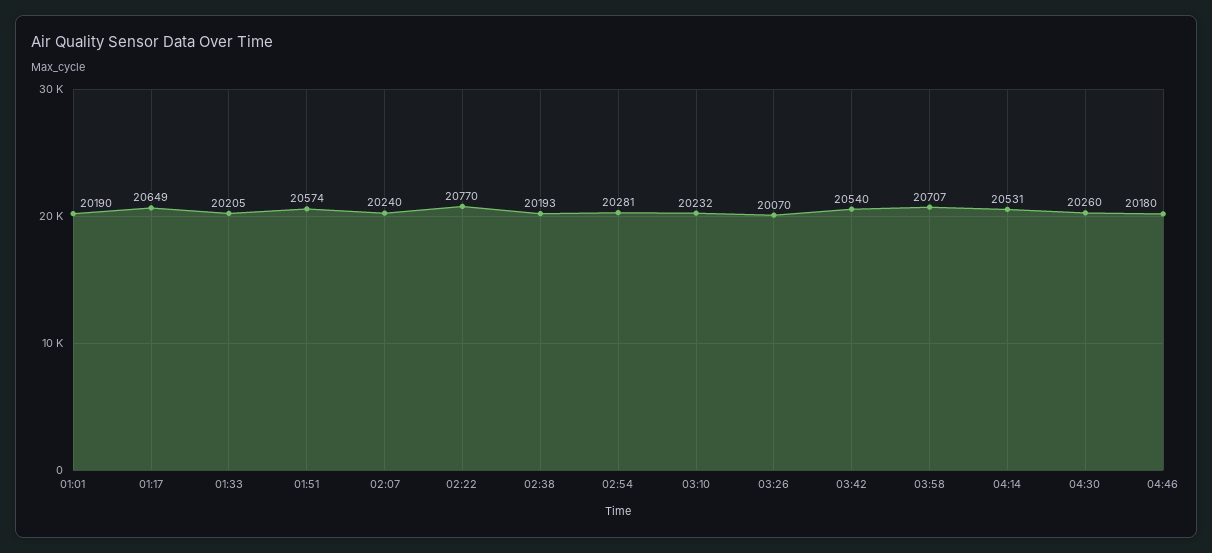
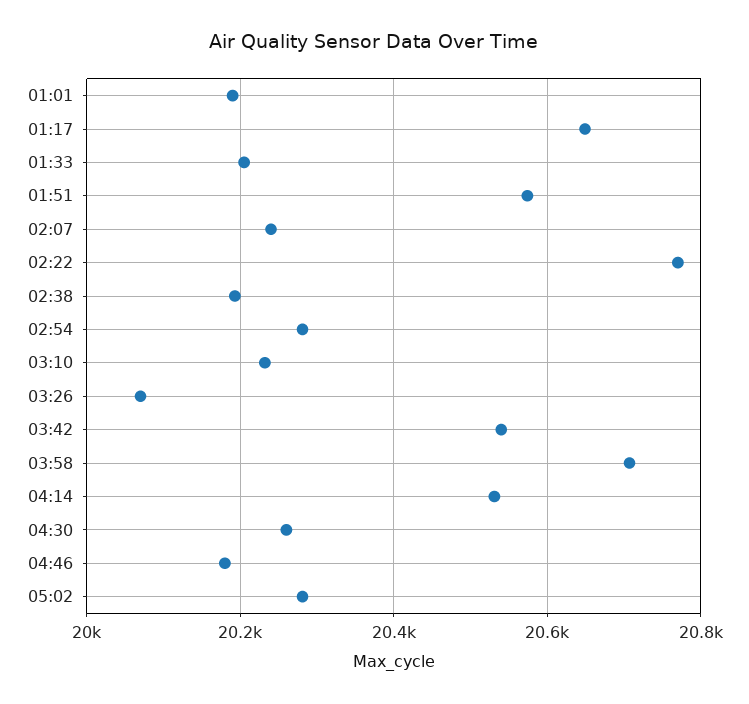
05:02: none -> 20280

